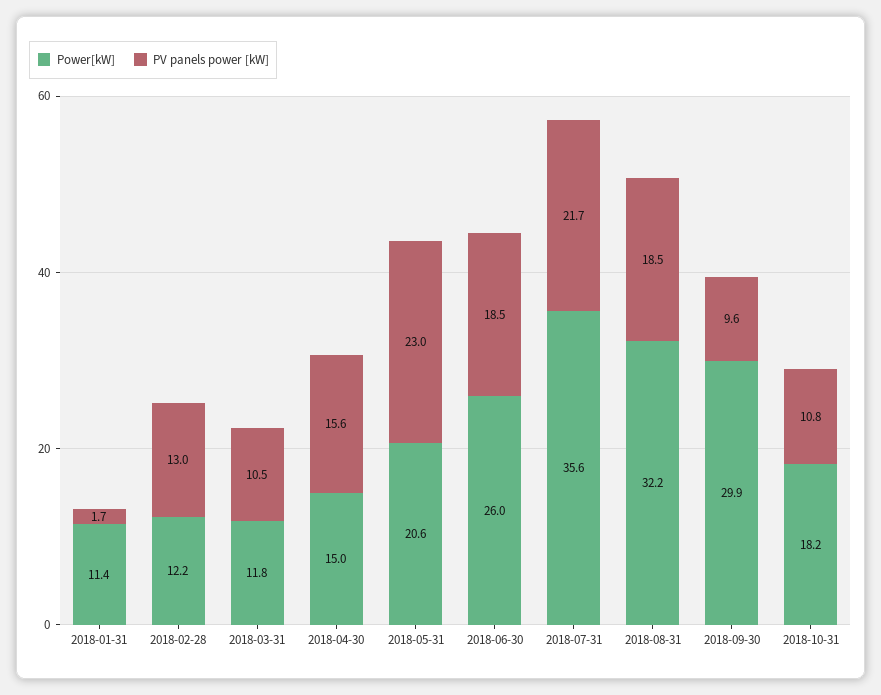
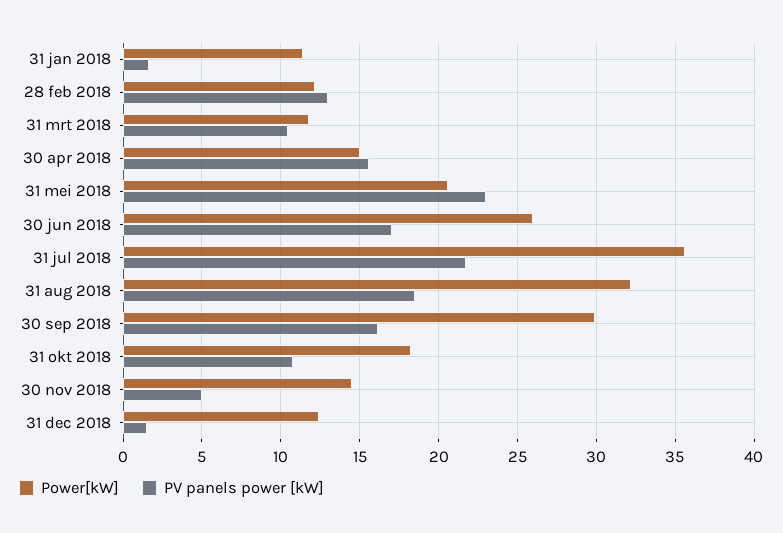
PV panels power [kW], 2018-06-30: 18.5 -> 17
PV panels power [kW], 2018-09-30: 9.6 -> 16
Power[kW], 30 nov 2018: none -> 14.5
PV panels power [kW], 30 nov 2018: none -> 5
Power[kW], 31 dec 2018: none -> 12.5
PV panels power [kW], 31 dec 2018: none -> 1.5

